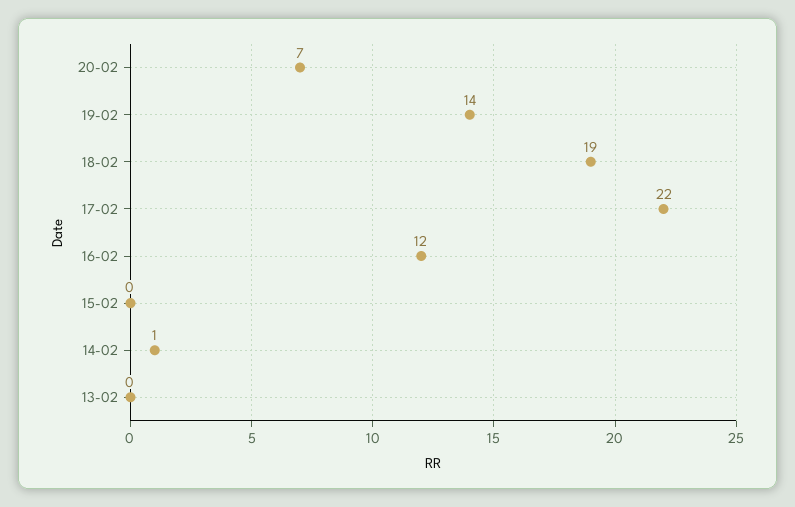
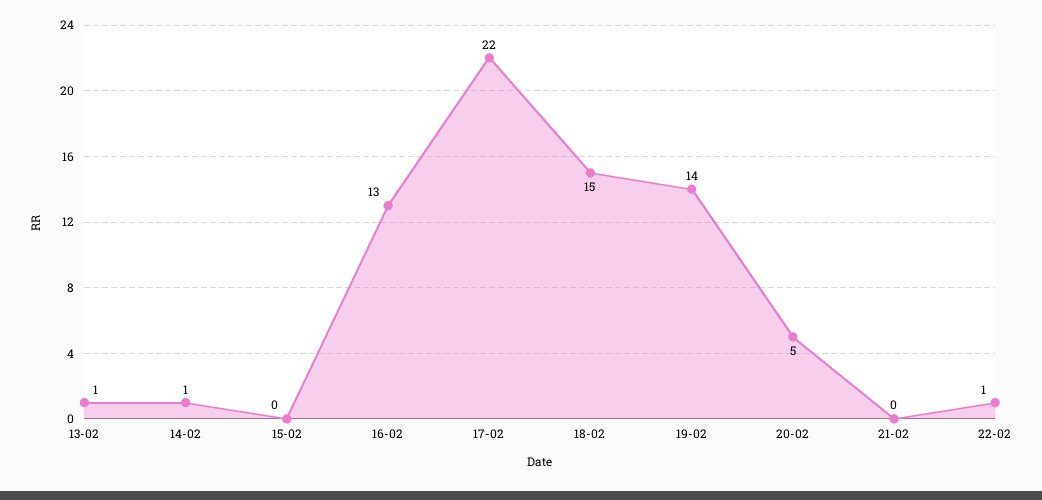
20-02: 7 -> 5
18-02: 19 -> 15
16-02: 12 -> 13
13-02: 0 -> 1
21-02: none -> 0
22-02: none -> 1

